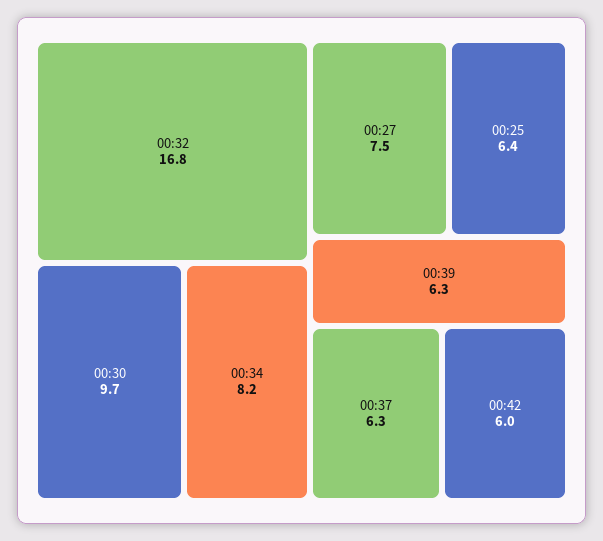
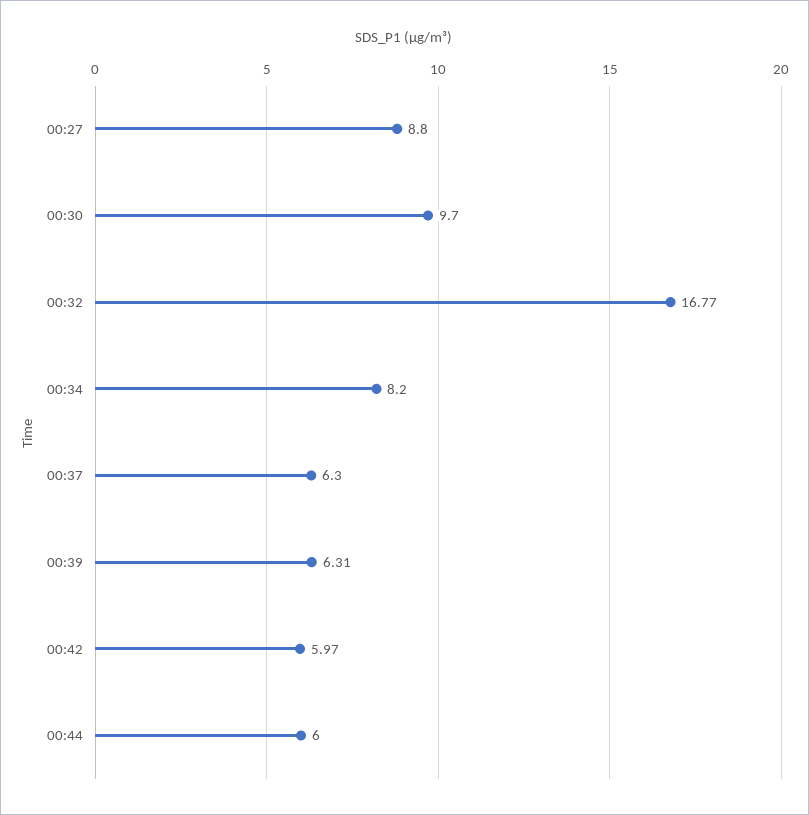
00:27: 7.5 -> 8.8
00:25: 6.4 -> none
00:44: none -> 6

